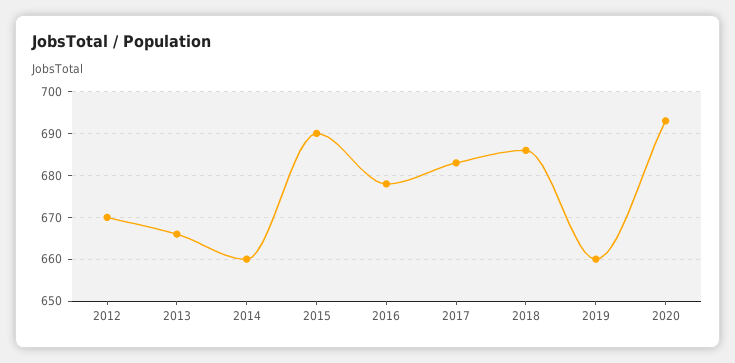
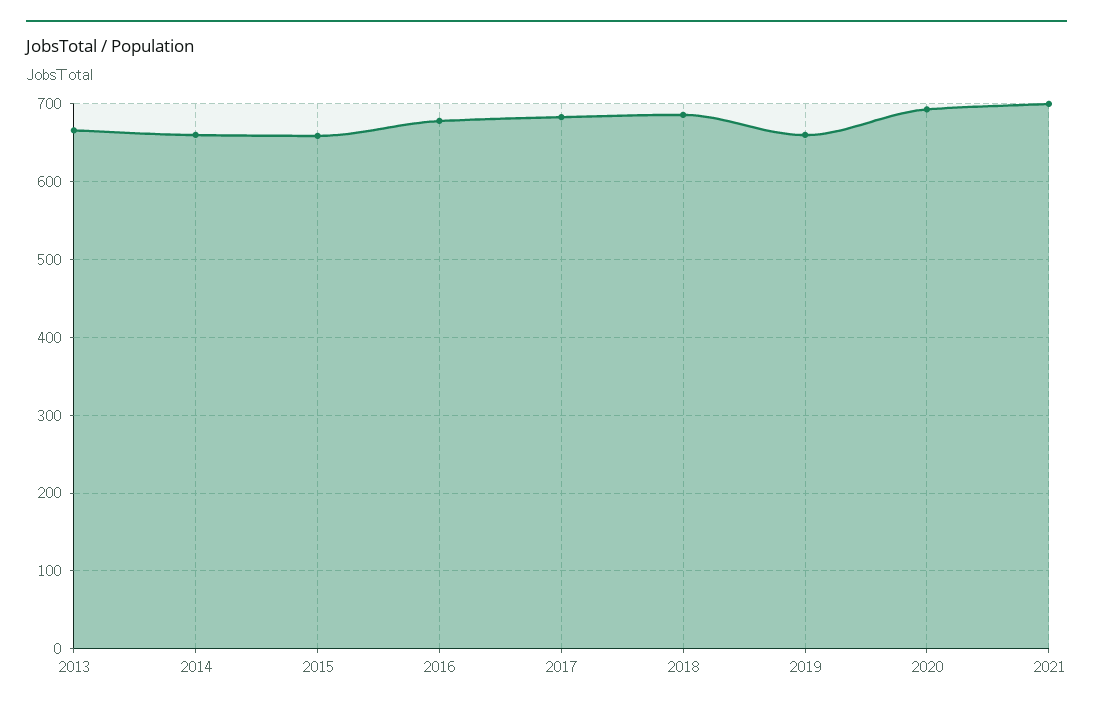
2012: 670 -> none
2015: 690 -> 660
2021: none -> 700

